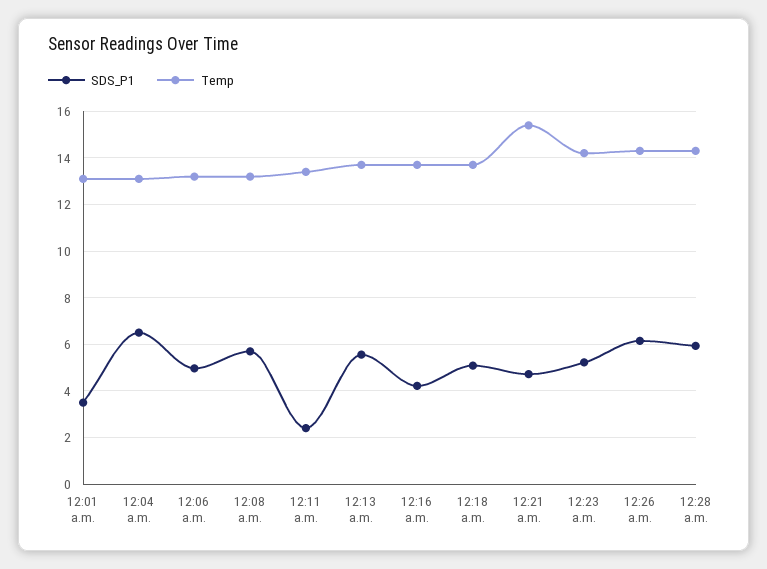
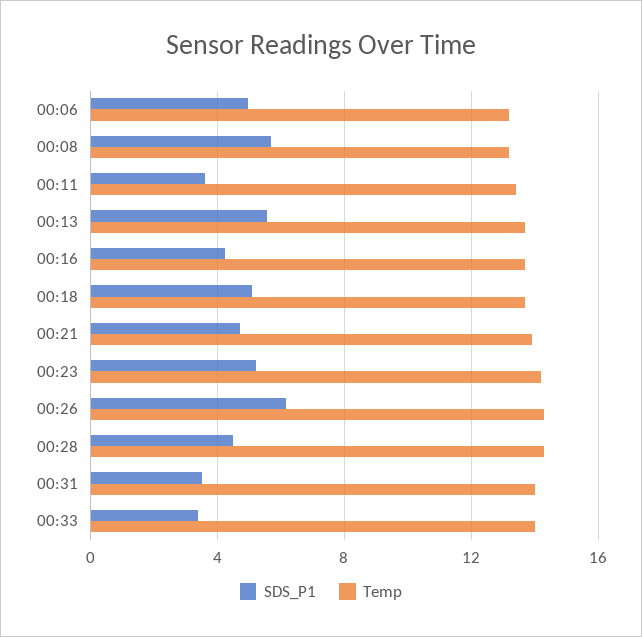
SDS_P1, 12:01 a.m.: 3.5 -> none
Temp, 12:01 a.m.: 13 -> none
SDS_P1, 12:04 a.m.: 6.5 -> none
Temp, 12:04 a.m.: 13 -> none
SDS_P1, 12:11 a.m.: 2.5 -> 3.5
Temp, 12:21 a.m.: 15.5 -> 14
SDS_P1, 12:28 a.m.: 6 -> 4.5
SDS_P1, 00:31: none -> 3.5
Temp, 00:31: none -> 14
SDS_P1, 00:33: none -> 3.5
Temp, 00:33: none -> 14

